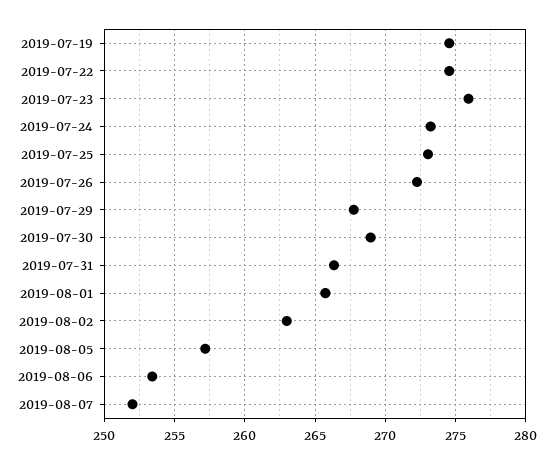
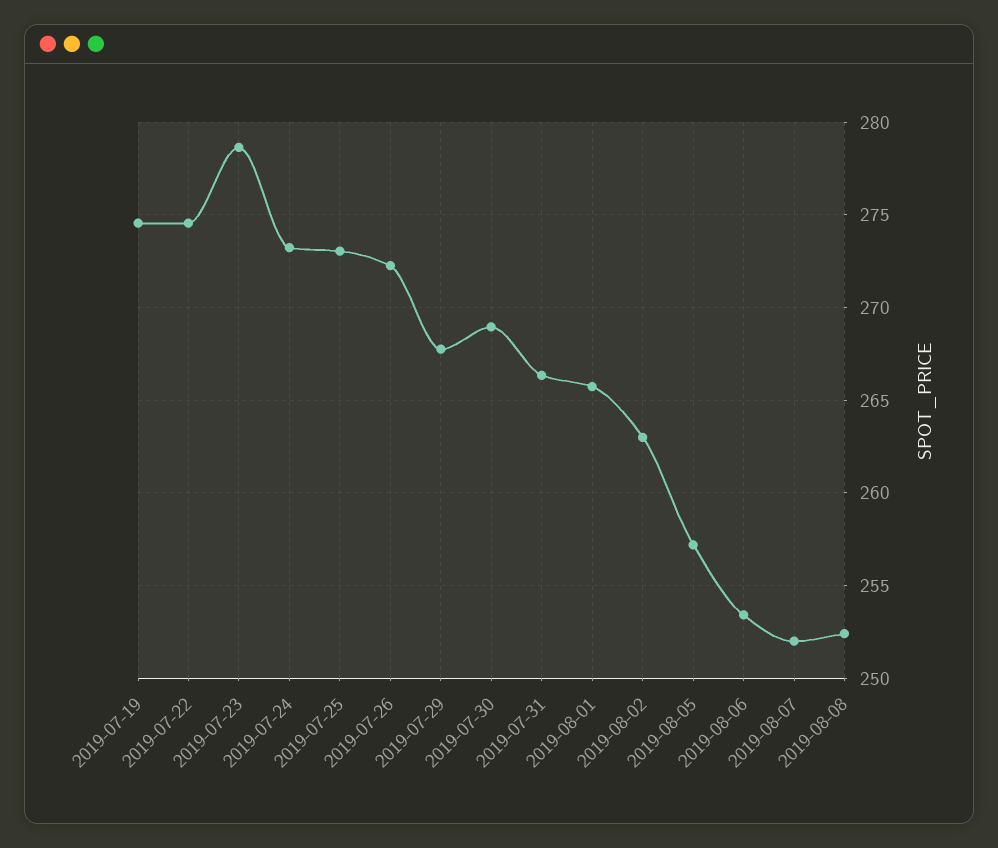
2019-07-23: 276 -> 278.5
2019-08-08: none -> 252.5

